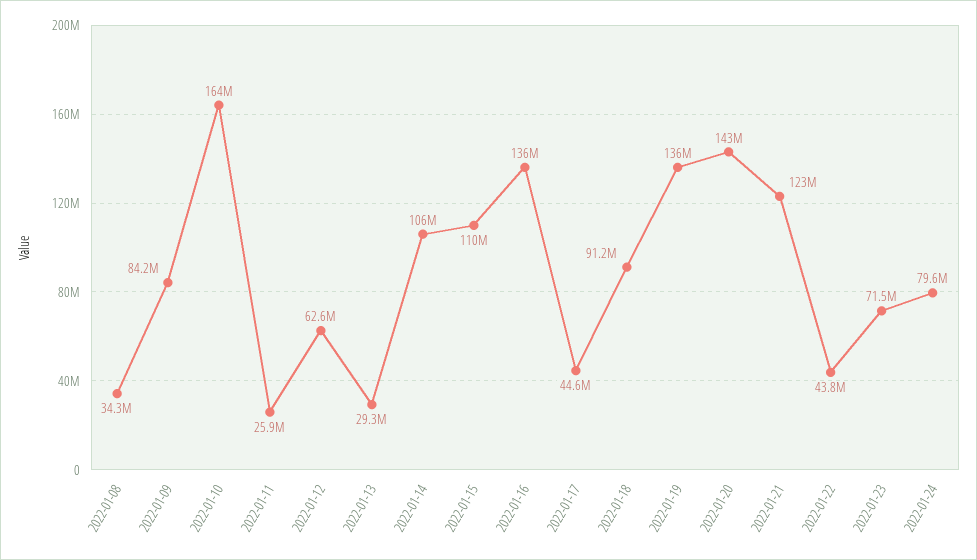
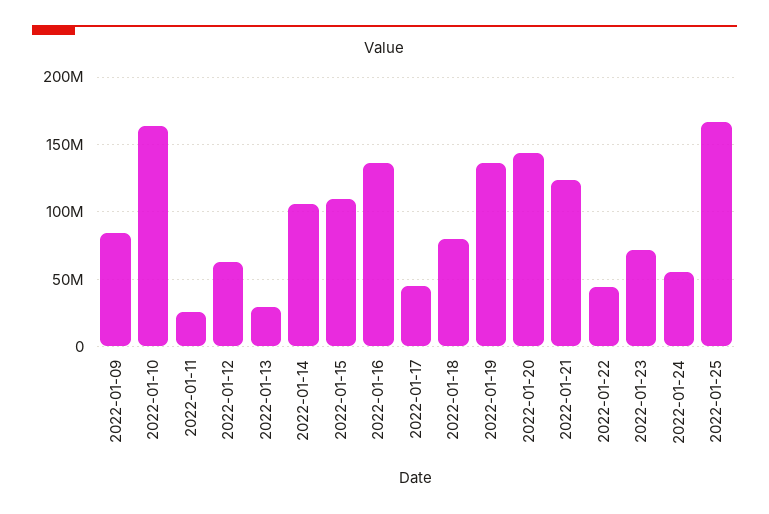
2022-01-08: 34300000 -> none
2022-01-18: 91200000 -> 80000000
2022-01-24: 79600000 -> 55000000
2022-01-25: none -> 165000000

